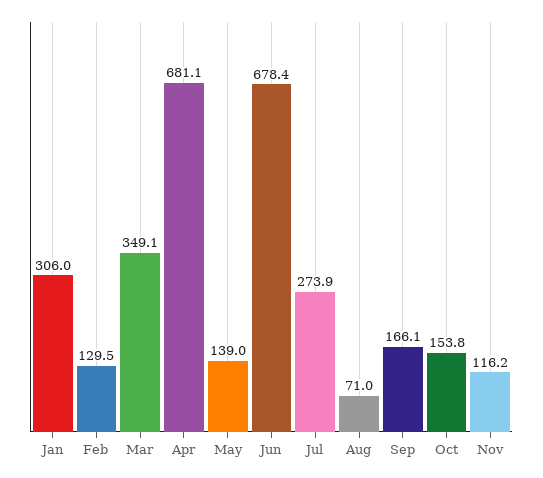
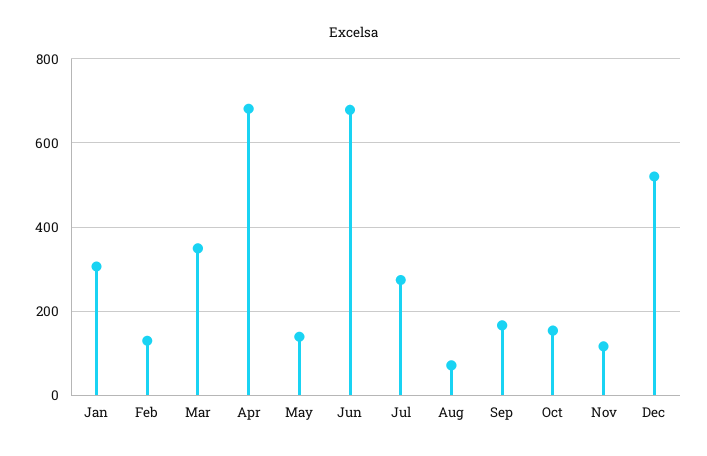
Dec: none -> 520

